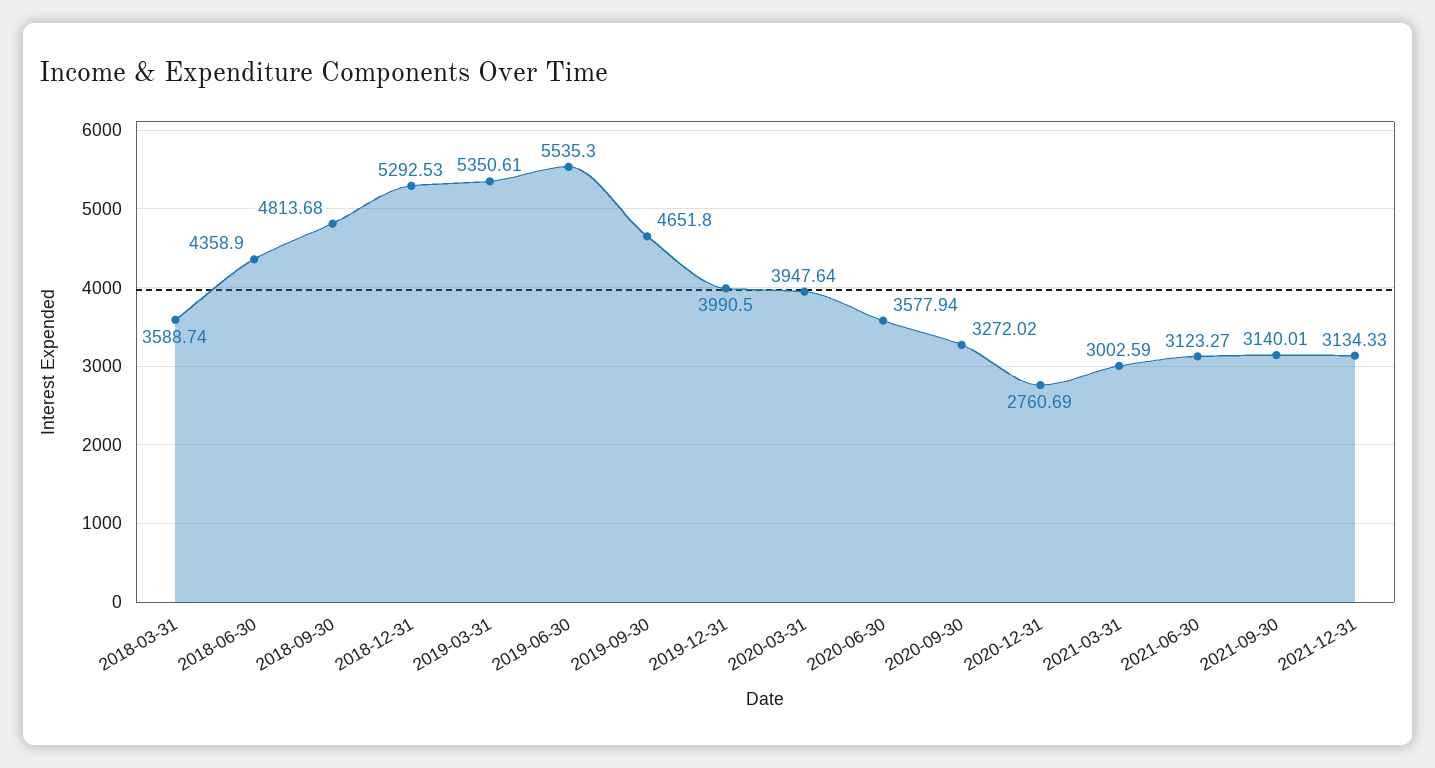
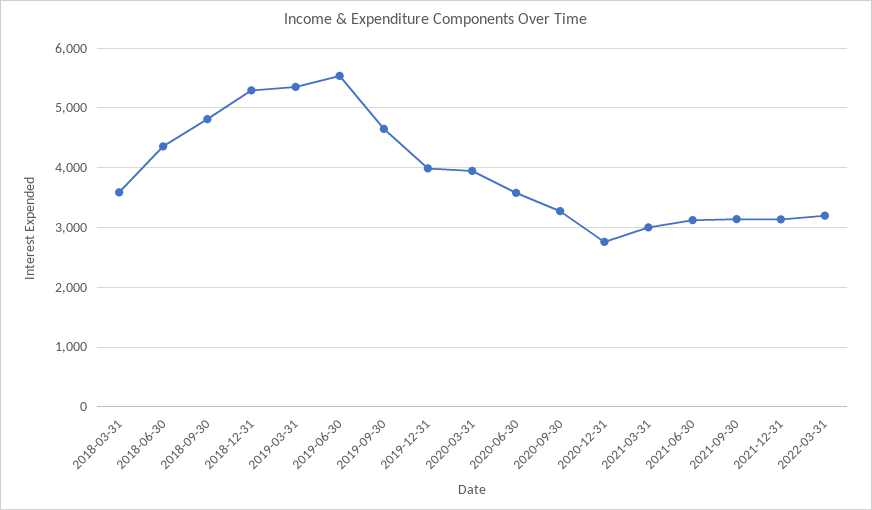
2022-03-31: none -> 3200

